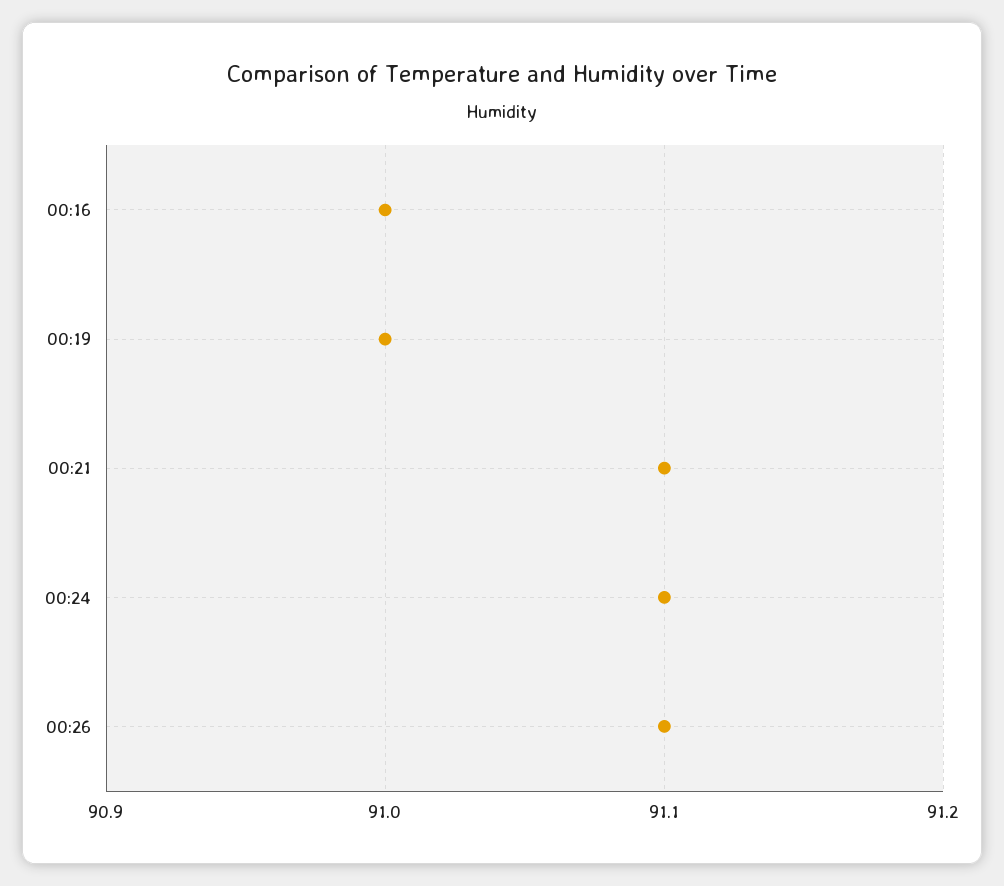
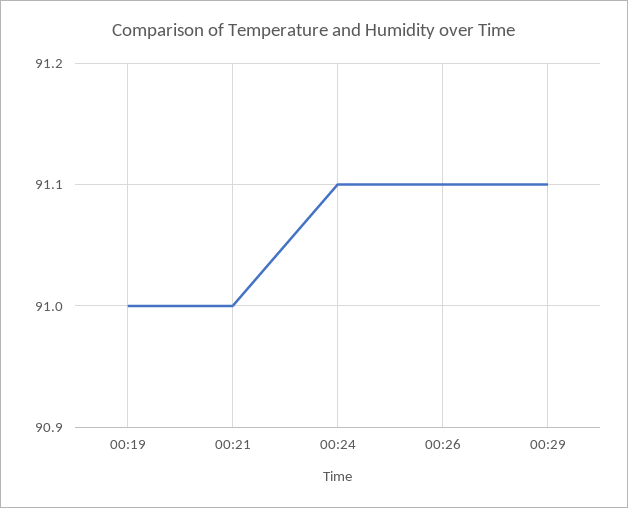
00:16: 91 -> none
00:21: 91.1 -> 91
00:29: none -> 91.1

